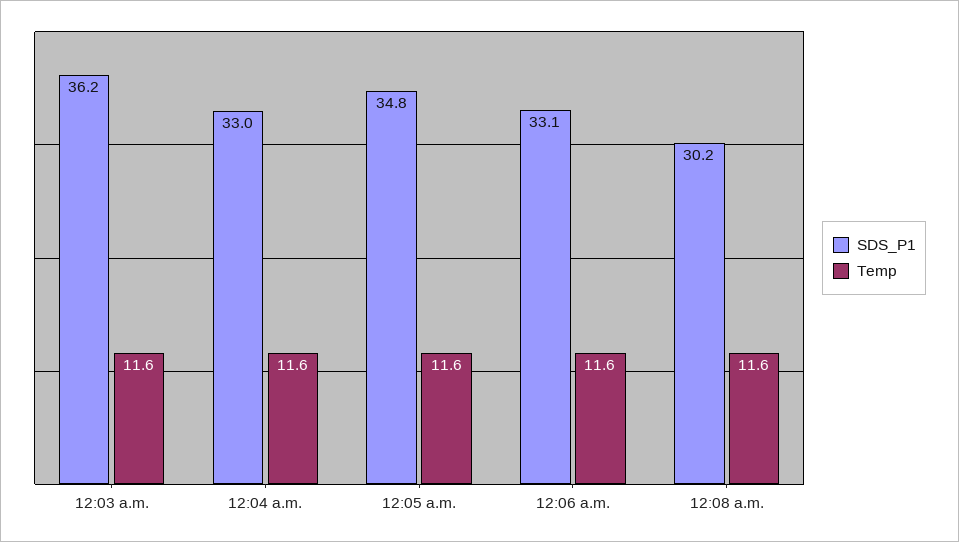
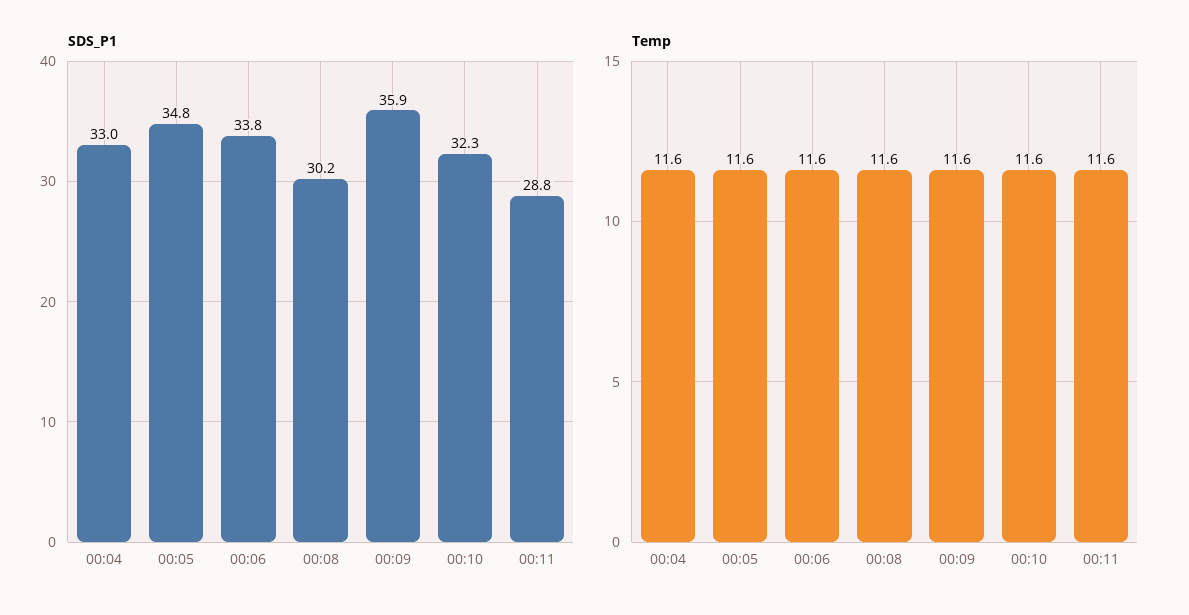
SDS_P1, 12:03 a.m.: 36.2 -> none
Temp, 12:03 a.m.: 11.6 -> none
SDS_P1, 12:06 a.m.: 33.1 -> 33.8
SDS_P1, 00:09: none -> 35.9
SDS_P1, 00:10: none -> 32.3
SDS_P1, 00:11: none -> 28.8
Temp, 00:09: none -> 11.6
Temp, 00:10: none -> 11.6
Temp, 00:11: none -> 11.6

